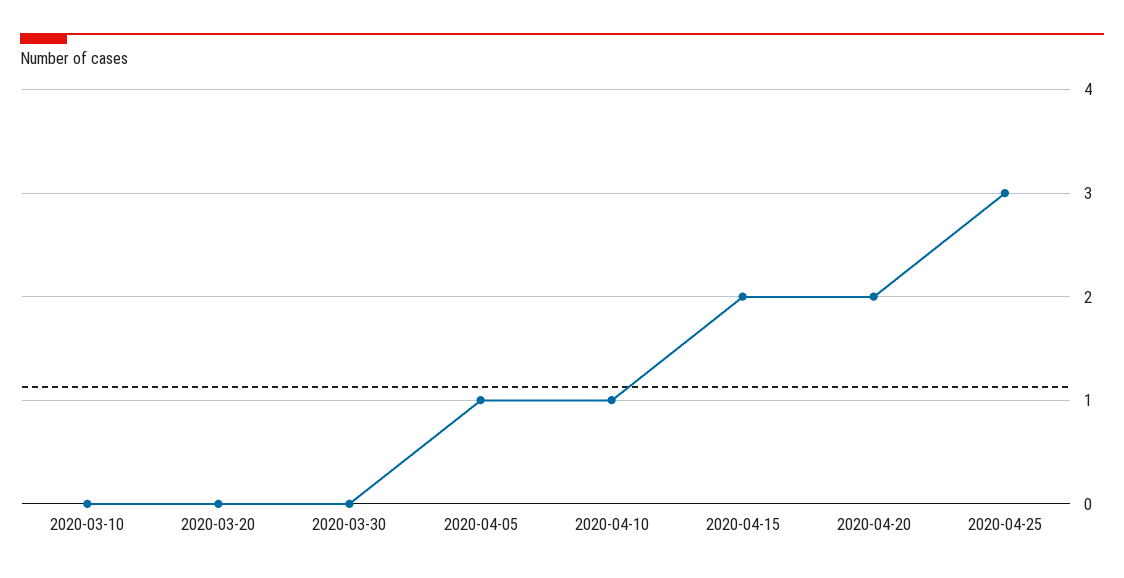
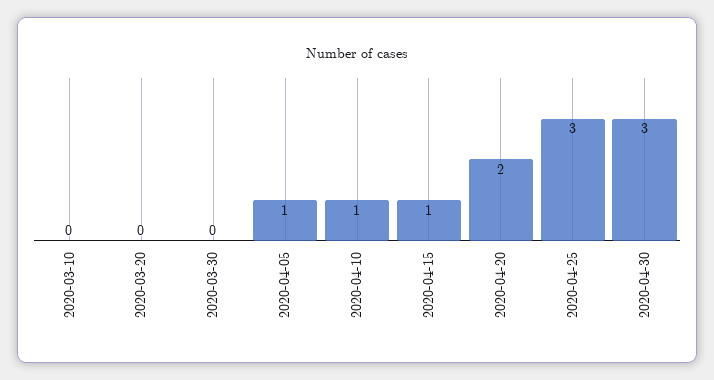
2020-04-15: 2 -> 1
2020-04-30: none -> 3

